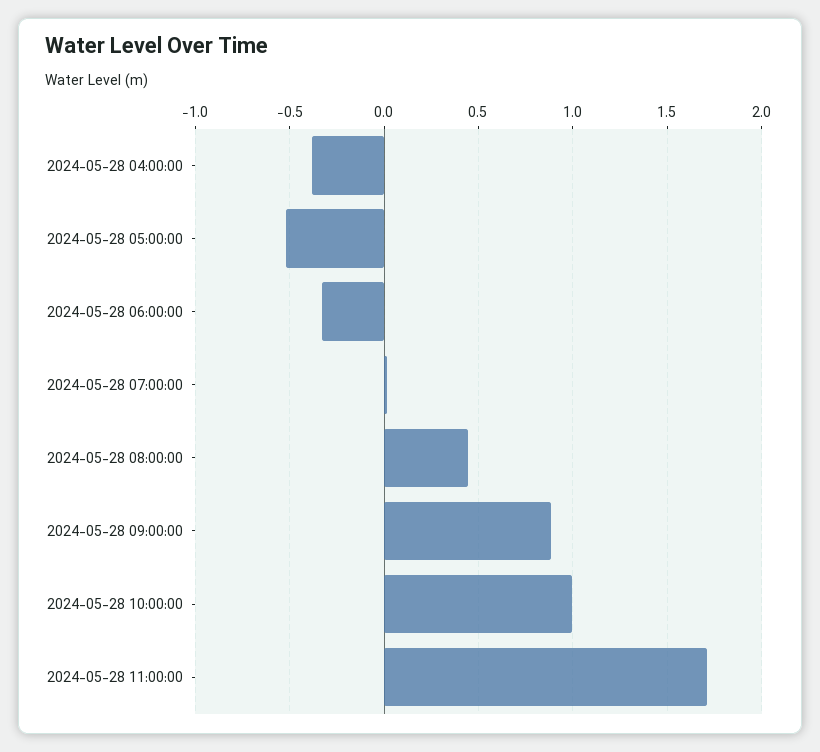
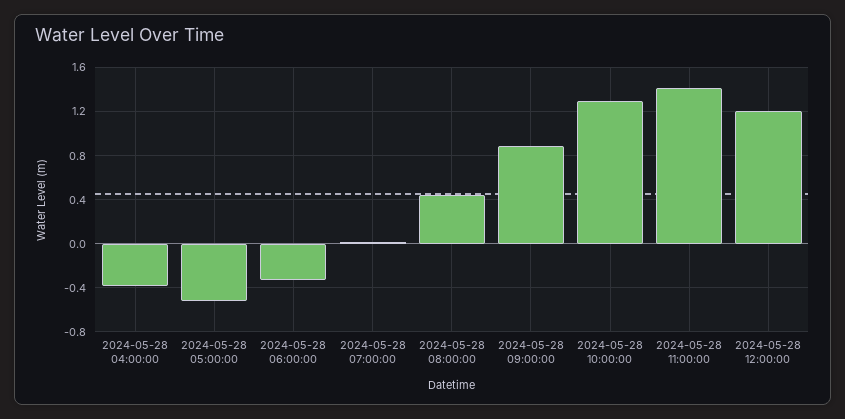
2024-05-28 10:00:00: 1 -> 1.3
2024-05-28 11:00:00: 1.7 -> 1.4
2024-05-28 12:00:00: none -> 1.2

